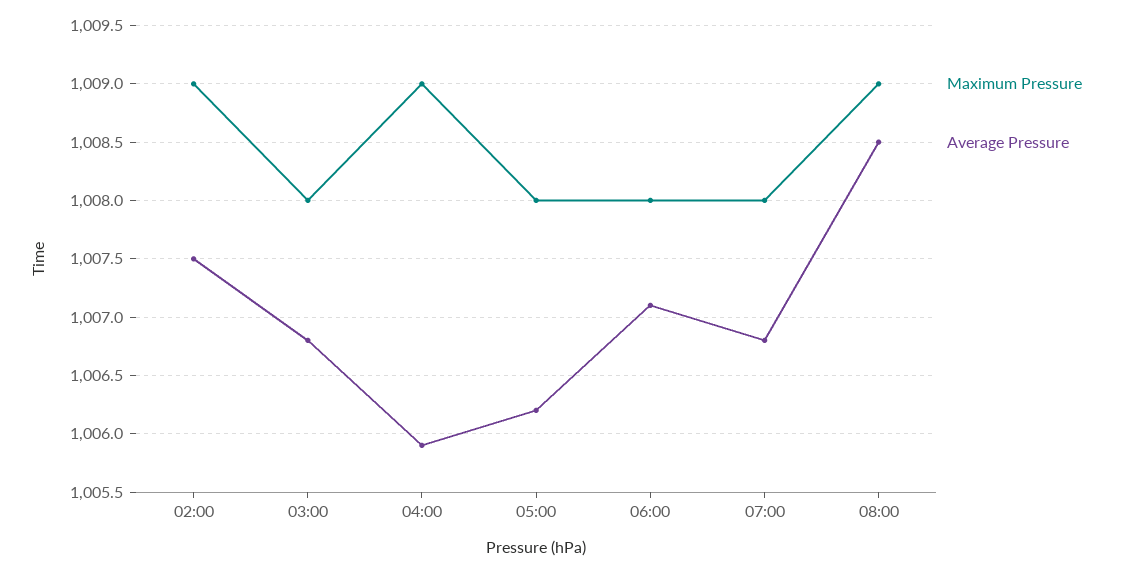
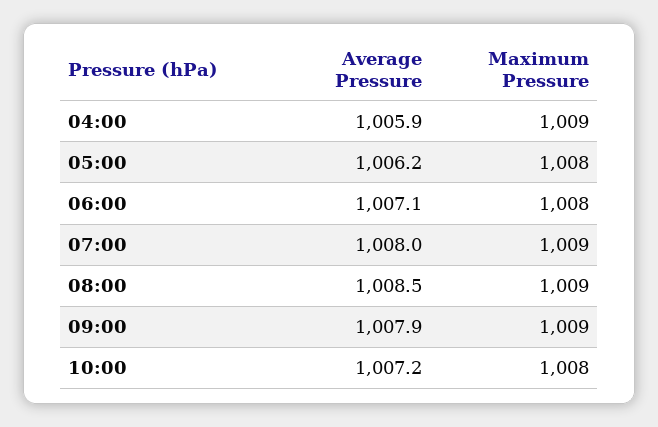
Maximum Pressure, 02:00: 1009 -> none
Average Pressure, 02:00: 1007.5 -> none
Maximum Pressure, 03:00: 1008 -> none
Average Pressure, 03:00: 1006.8 -> none
Maximum Pressure, 07:00: 1008 -> 1009
Average Pressure, 07:00: 1006.8 -> 1008
Average Pressure, 09:00: none -> 1007.9
Maximum Pressure, 09:00: none -> 1009
Average Pressure, 10:00: none -> 1007.2
Maximum Pressure, 10:00: none -> 1008

